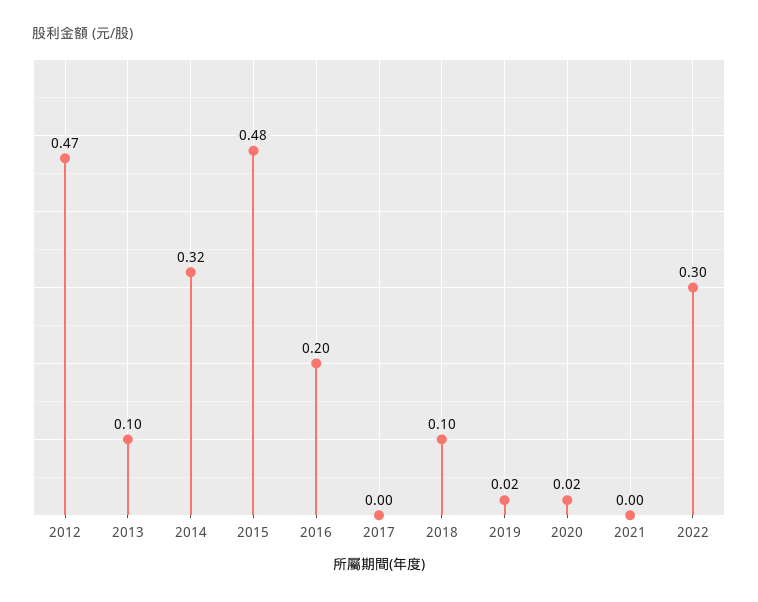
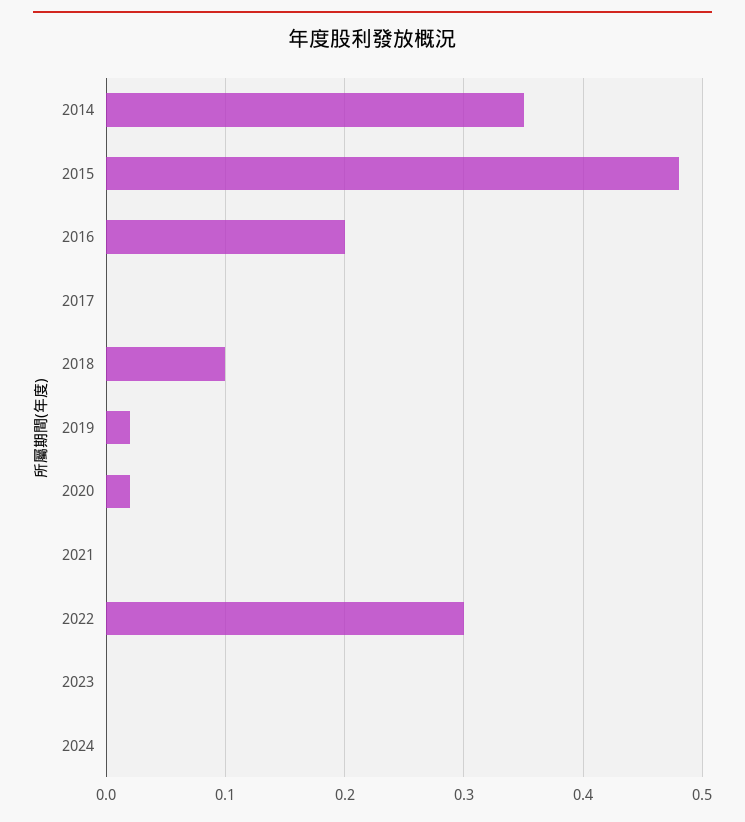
2012: 0.47 -> none
2013: 0.1 -> none
2014: 0.32 -> 0.35
2023: none -> 0
2024: none -> 0

